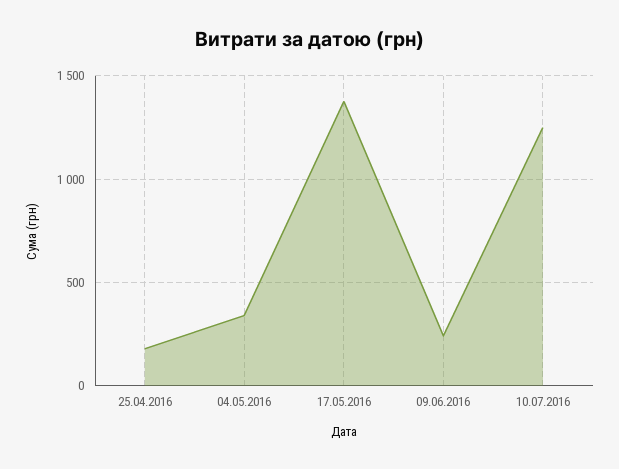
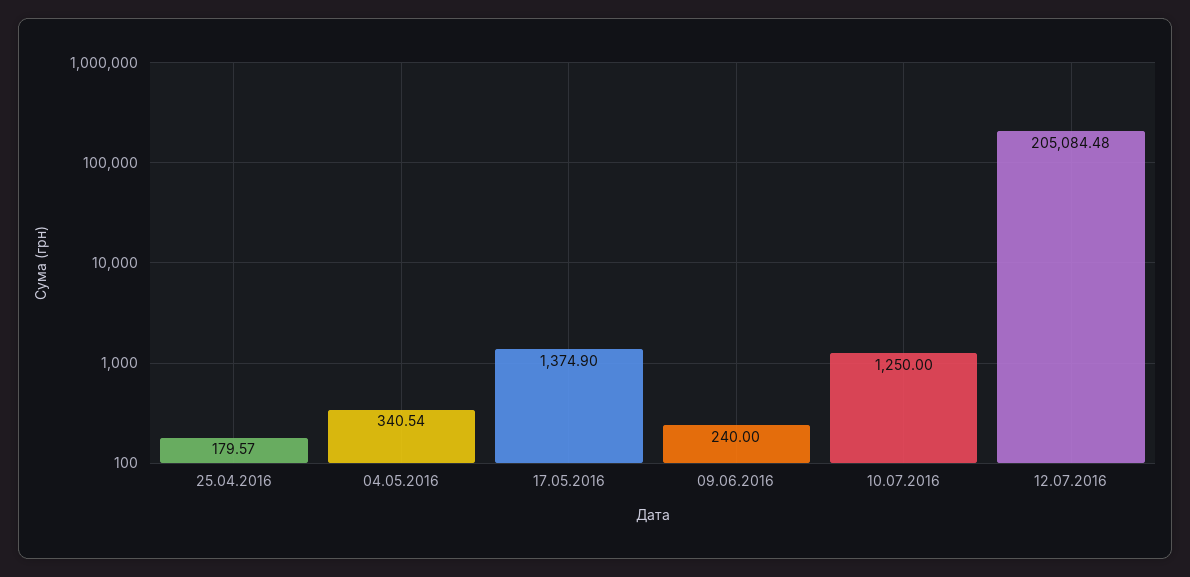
12.07.2016: none -> 205084.48

